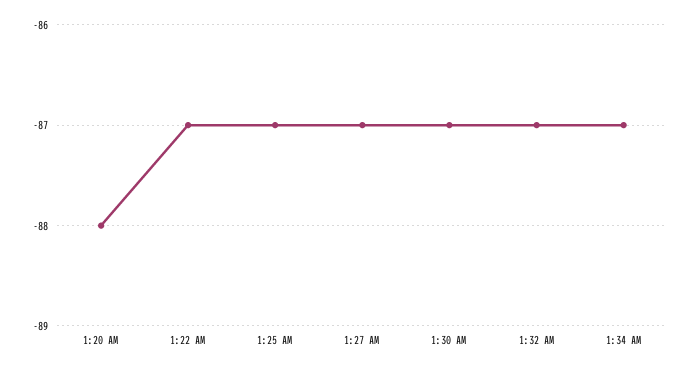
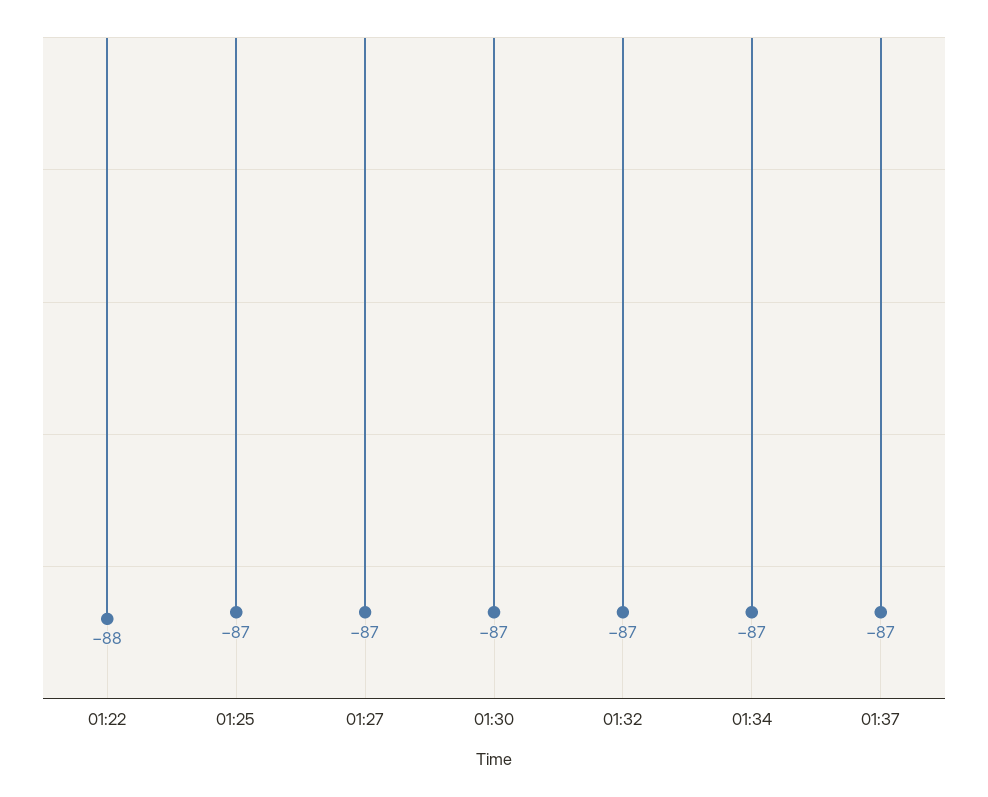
1:20 AM: -88 -> none
1:22 AM: -87 -> -88
01:37: none -> -87

